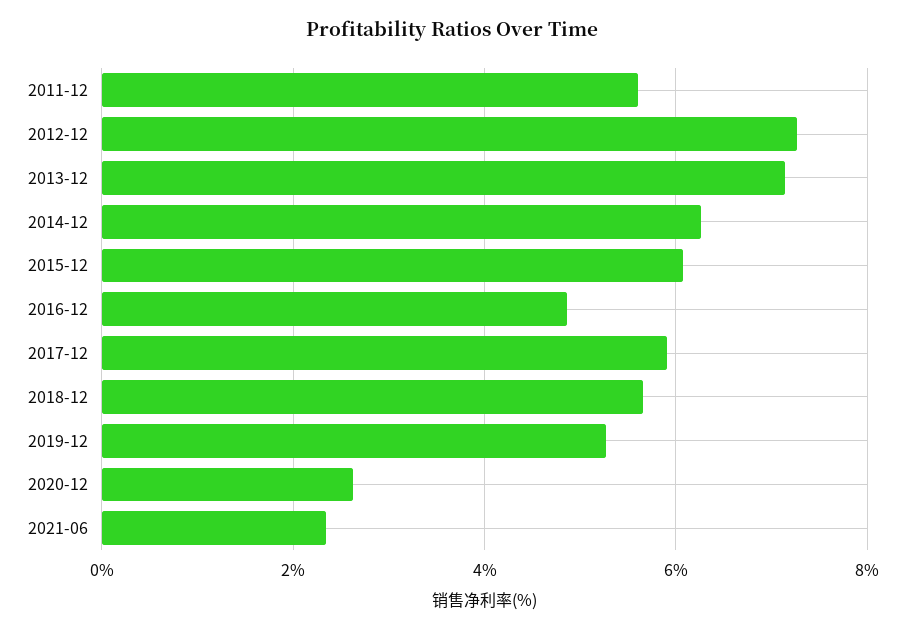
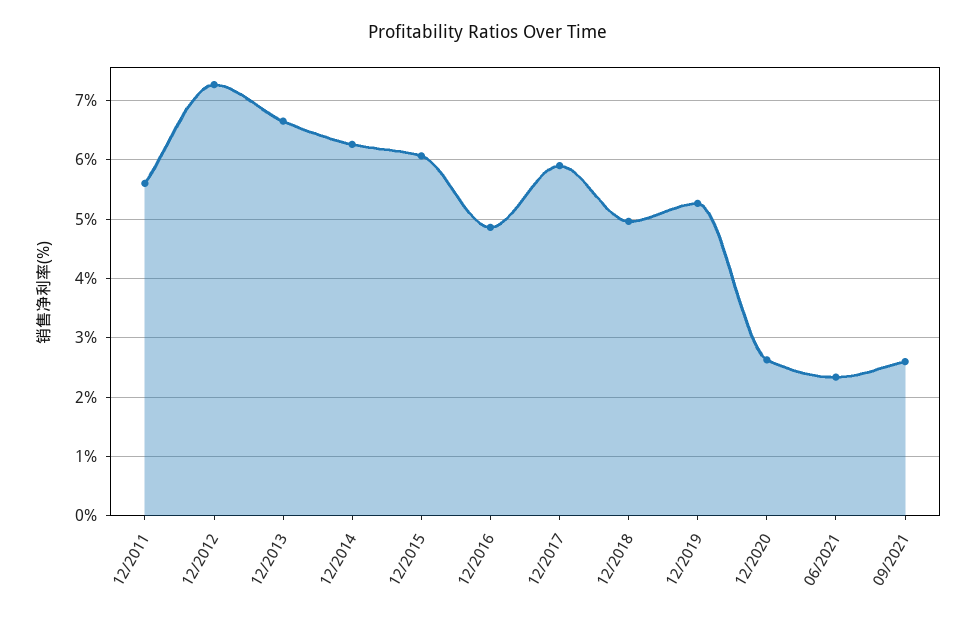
2013-12: 7.2 -> 6.6
2018-12: 5.6 -> 5
09/2021: none -> 2.6

